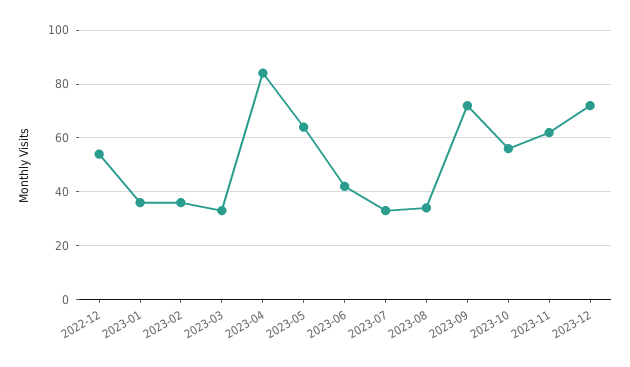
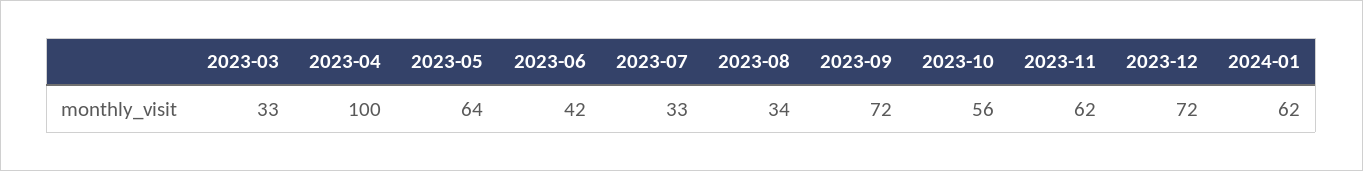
2022-12: 55 -> none
2023-01: 35 -> none
2023-02: 35 -> none
2023-04: 85 -> 100
2024-01: none -> 62

